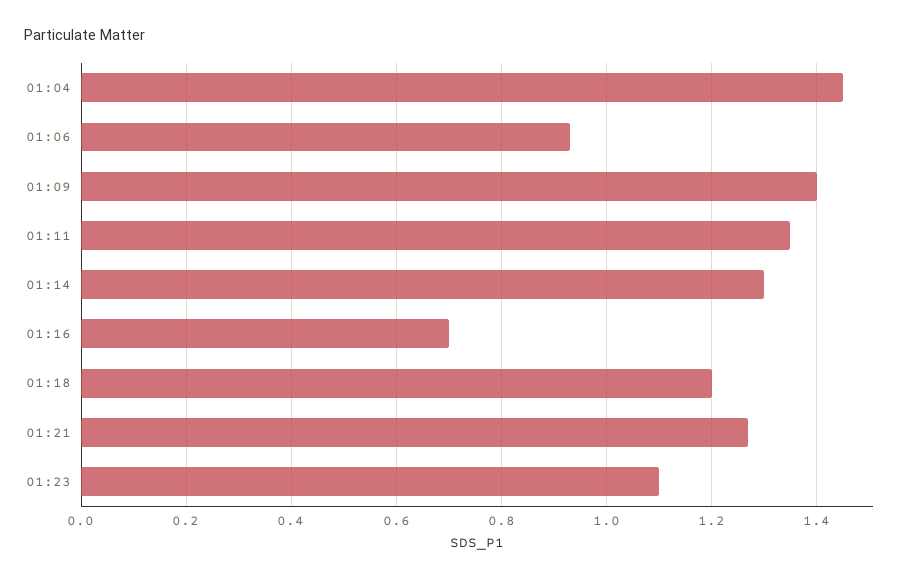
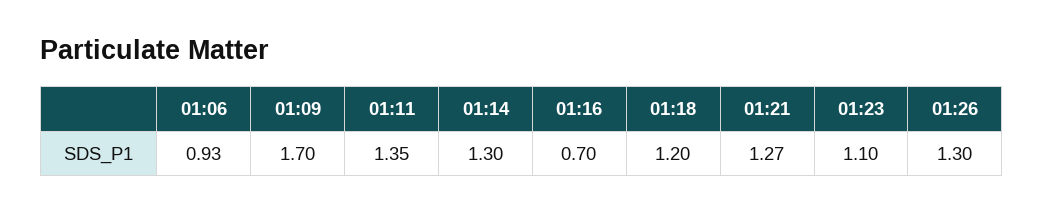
01:04: 1.45 -> none
01:09: 1.4 -> 1.7
01:26: none -> 1.3

